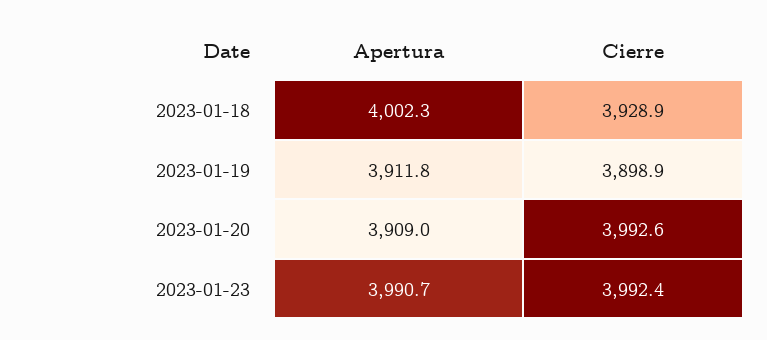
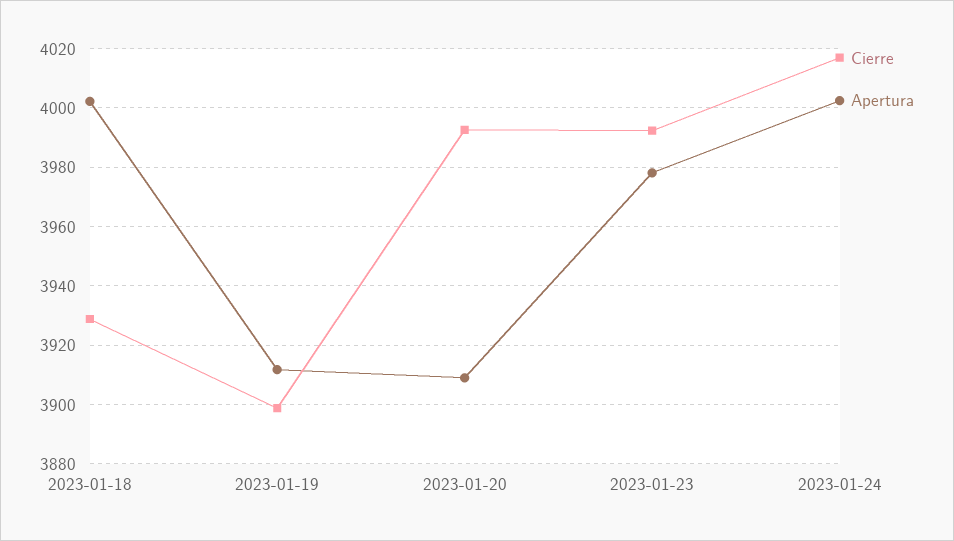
Apertura, 2023-01-23: 3990.7 -> 3977.5
Cierre, 2023-01-24: none -> 4017.5
Apertura, 2023-01-24: none -> 4002.5

